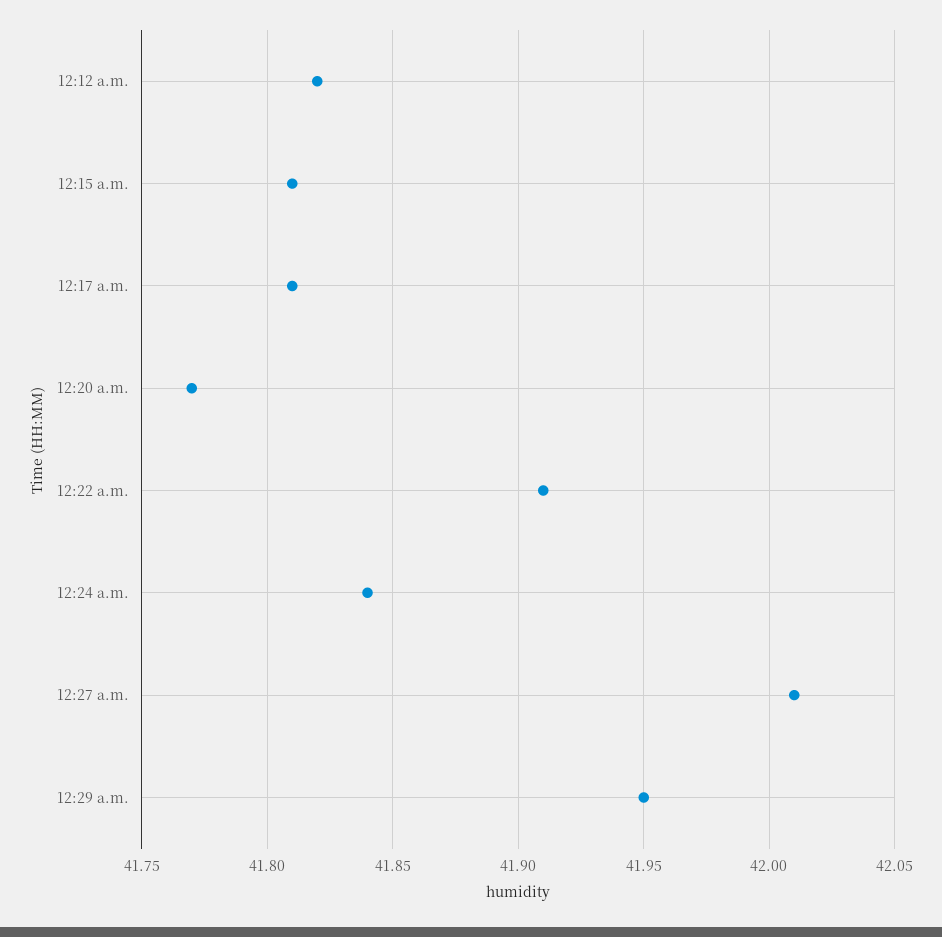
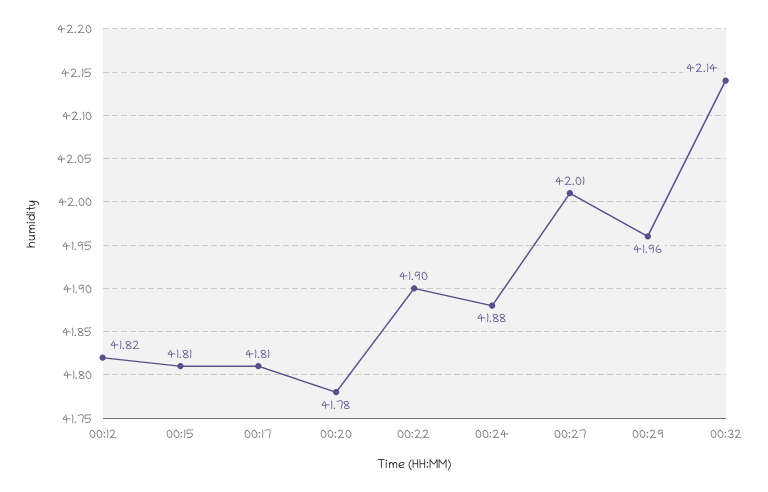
12:20 a.m.: 41.77 -> 41.78
12:22 a.m.: 41.91 -> 41.9
12:24 a.m.: 41.84 -> 41.88
12:29 a.m.: 41.95 -> 41.96
00:32: none -> 42.14

